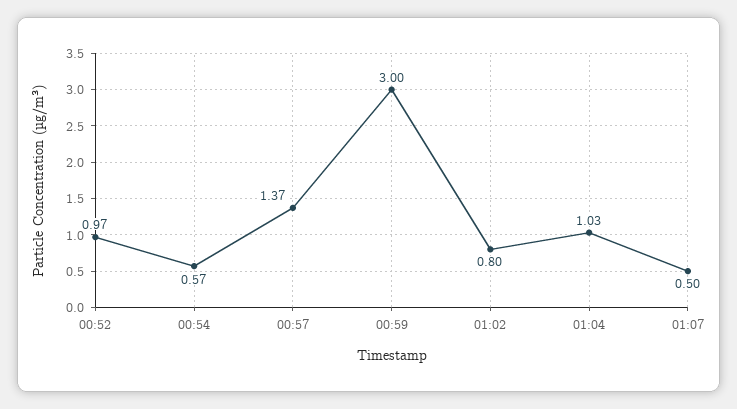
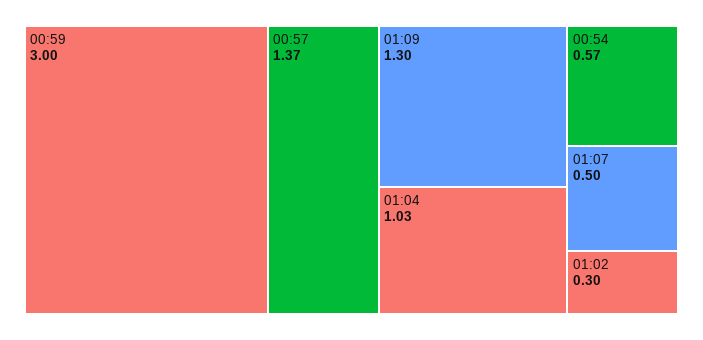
00:52: 0.97 -> none
01:02: 0.8 -> 0.3
01:09: none -> 1.3

